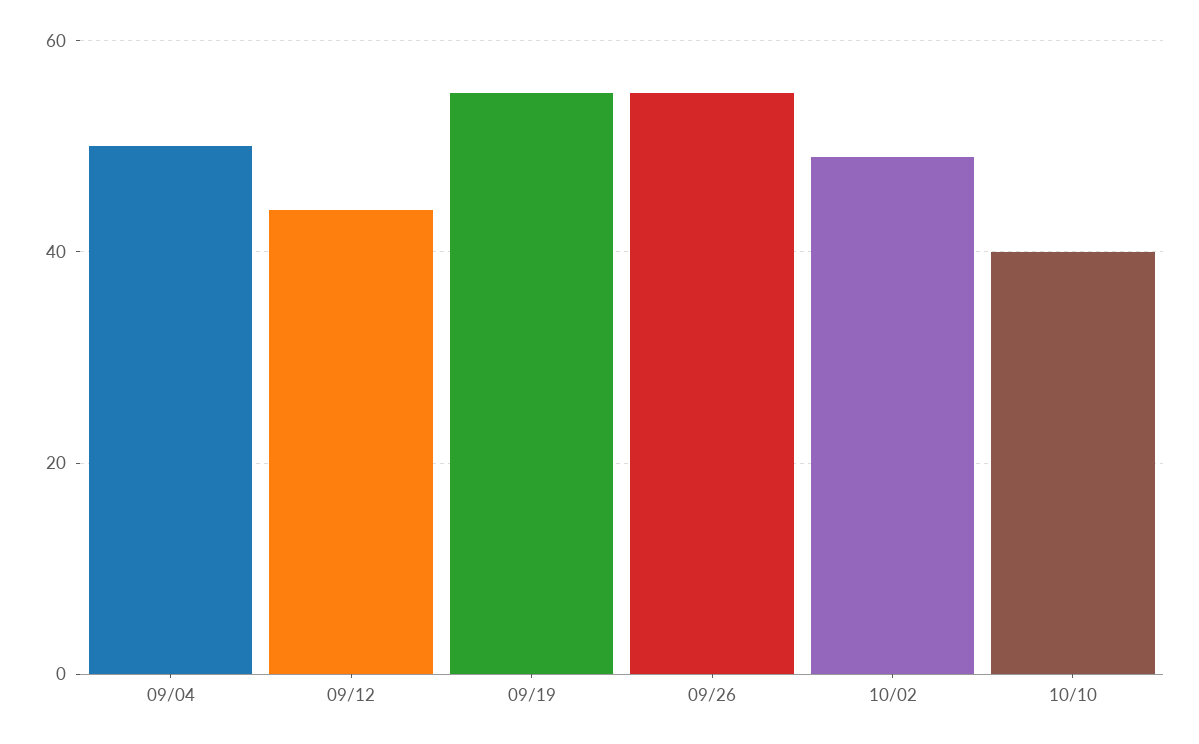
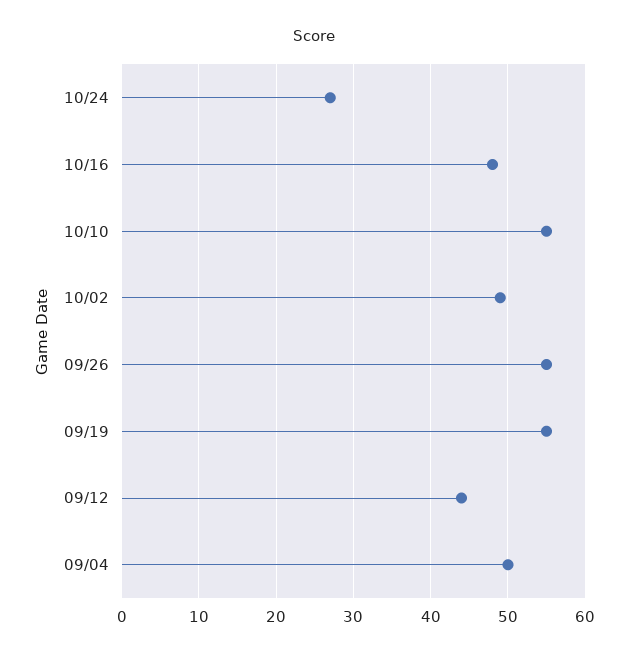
10/10: 40 -> 55
10/24: none -> 27
10/16: none -> 48

